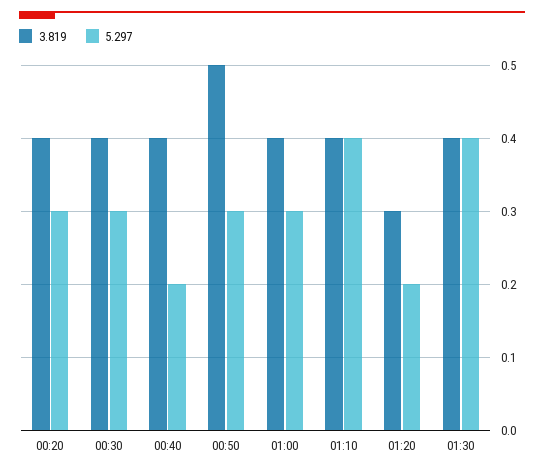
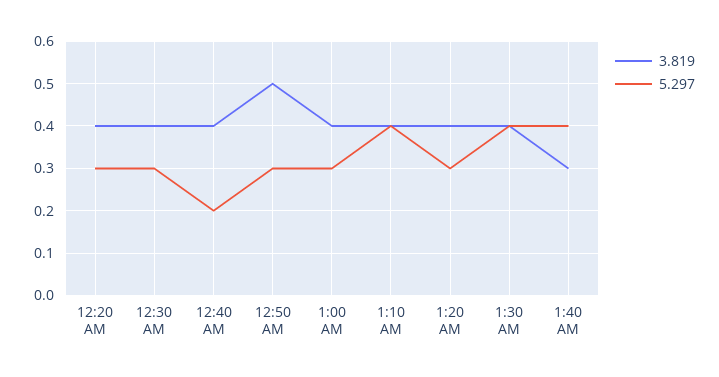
3.819, 01:20: 0.3 -> 0.4
5.297, 01:20: 0.2 -> 0.3
3.819, 1:40 AM: none -> 0.3
5.297, 1:40 AM: none -> 0.4

